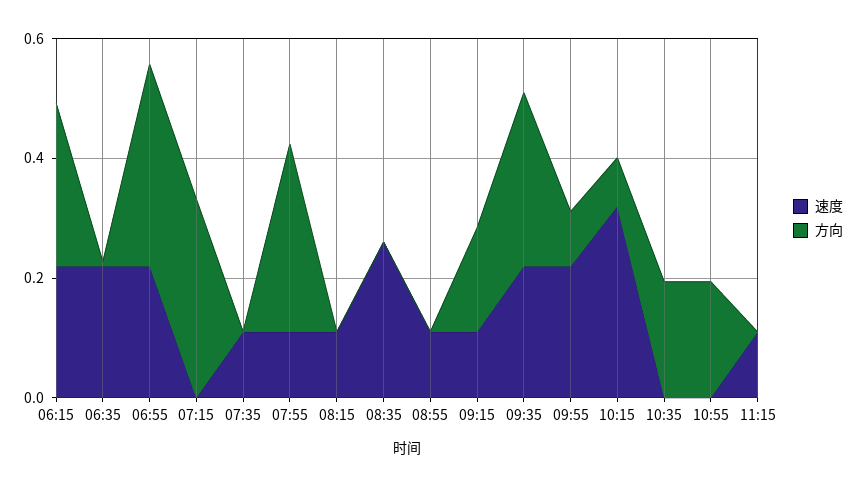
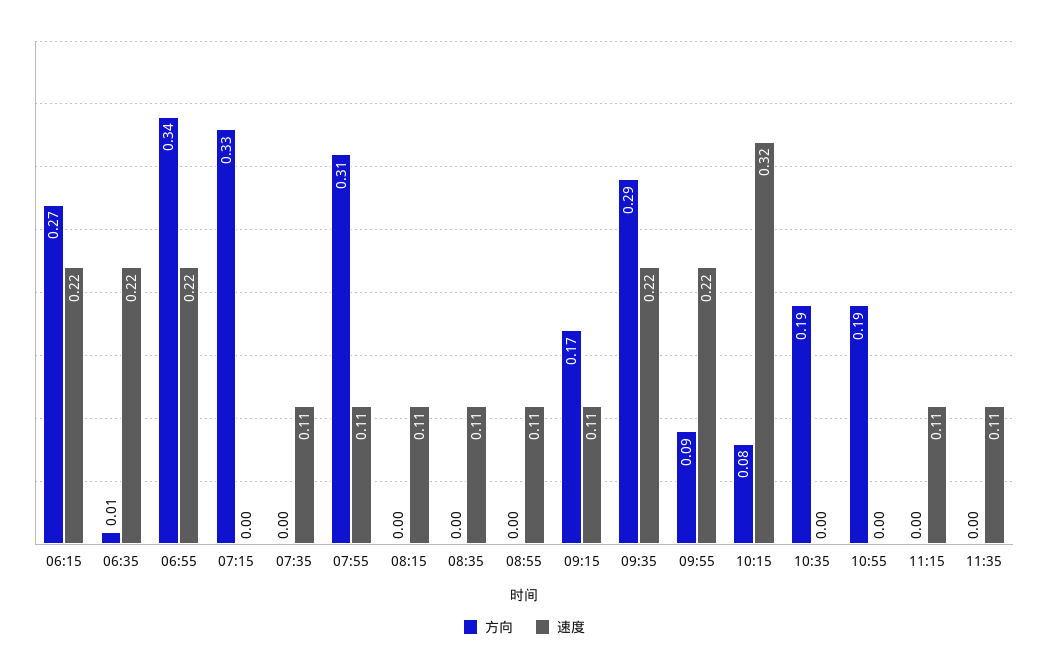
速度, 08:35: 0.25 -> 0.11
方向, 11:35: none -> 0
速度, 11:35: none -> 0.11

